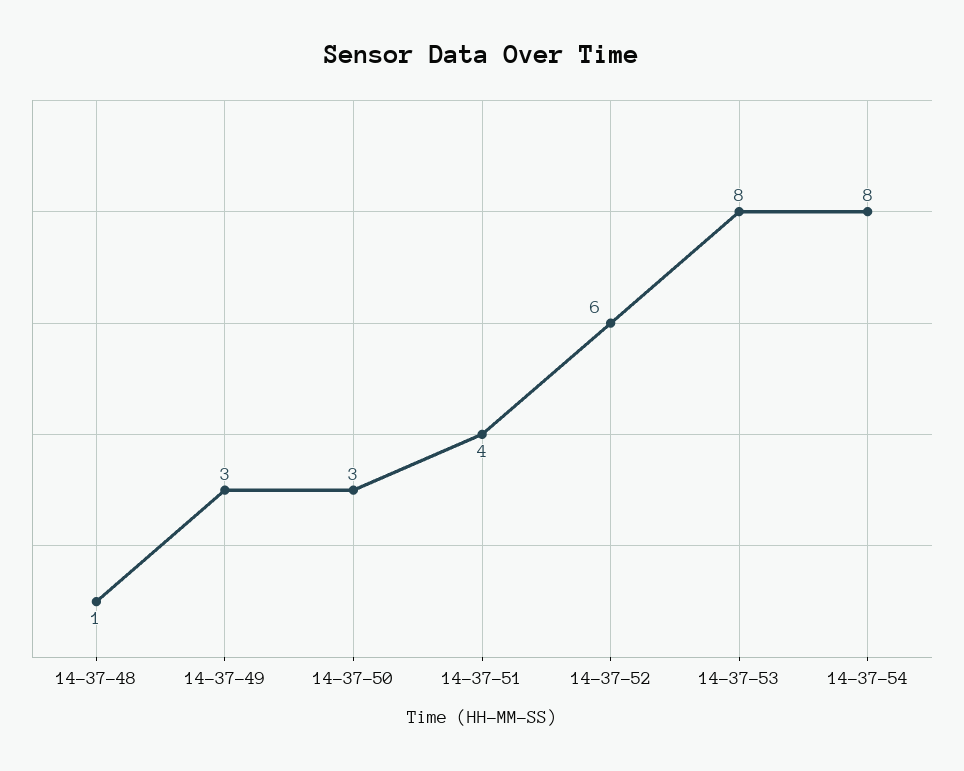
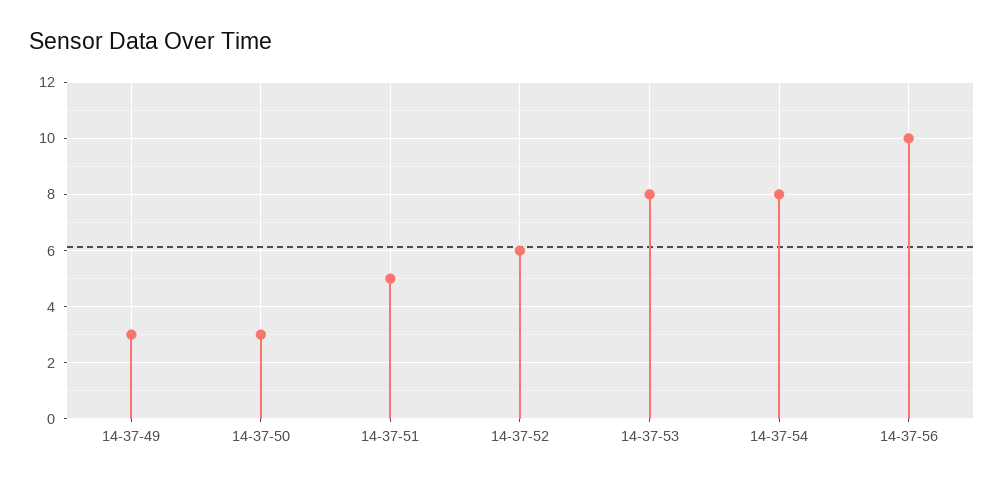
14-37-48: 1 -> none
14-37-51: 4 -> 5
14-37-56: none -> 10

